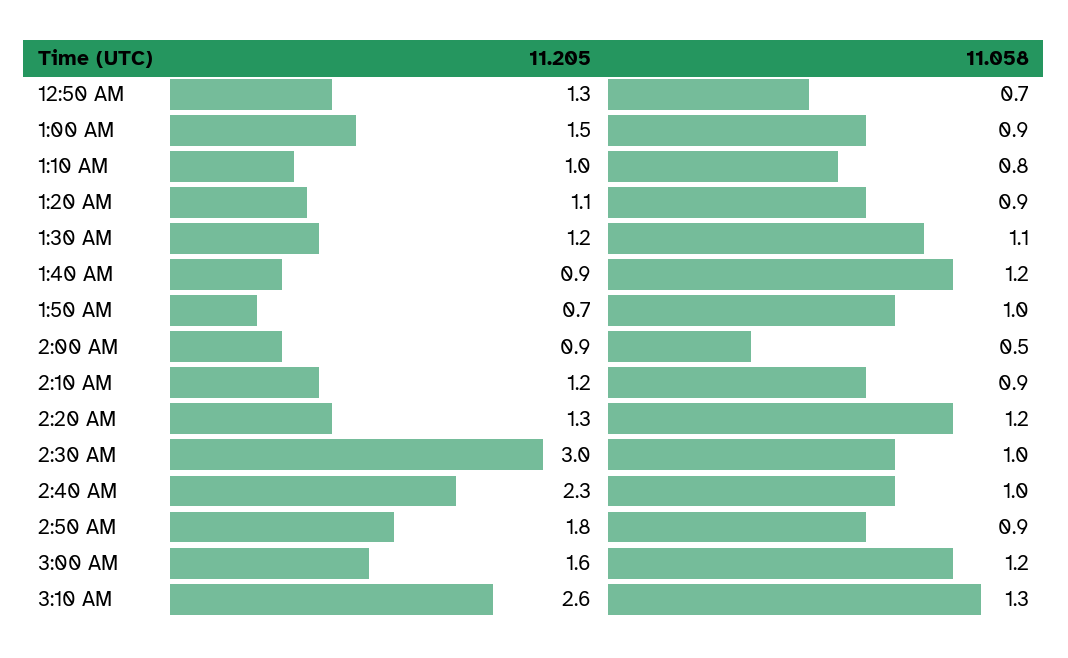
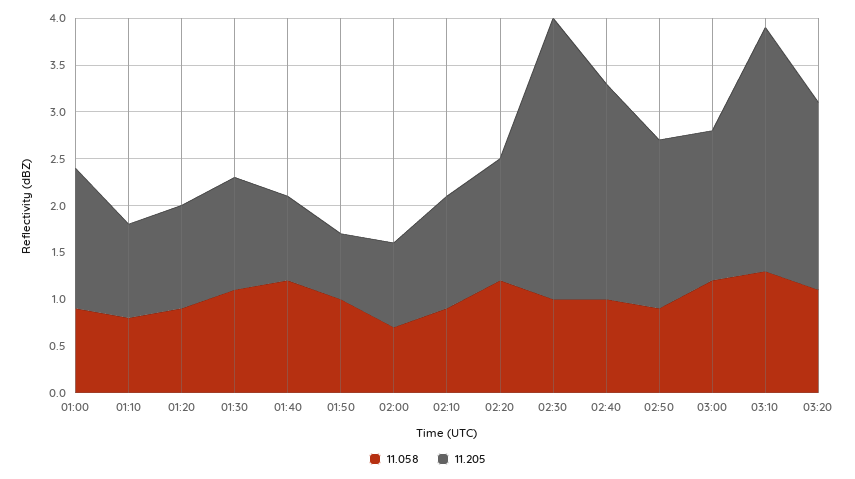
11.205, 12:50 AM: 1.3 -> none
11.058, 12:50 AM: 0.7 -> none
11.058, 2:00 AM: 0.5 -> 0.7
11.058, 03:20: none -> 1.1
11.205, 03:20: none -> 2

